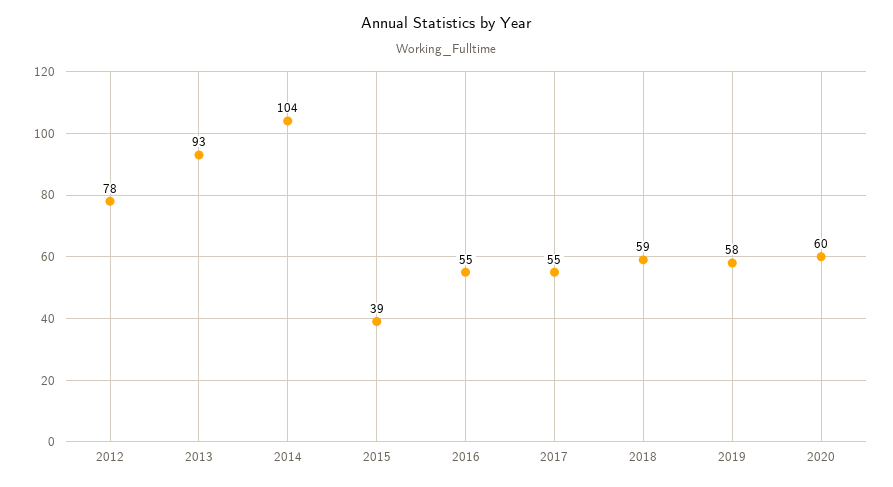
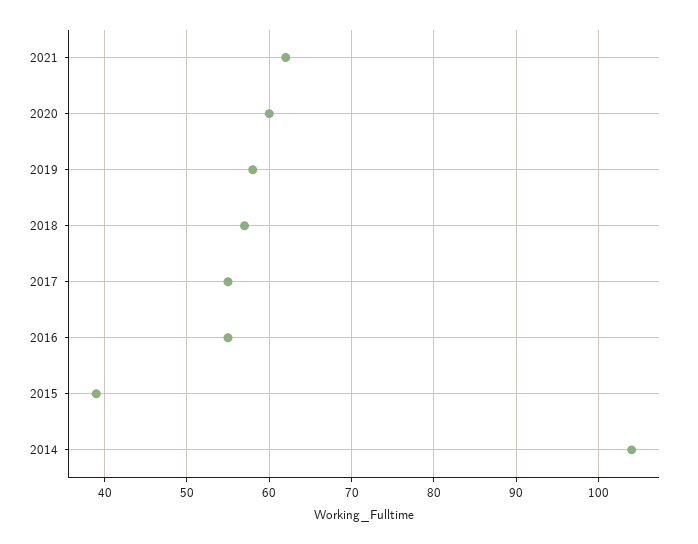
2012: 78 -> none
2013: 93 -> none
2018: 59 -> 57
2021: none -> 62

